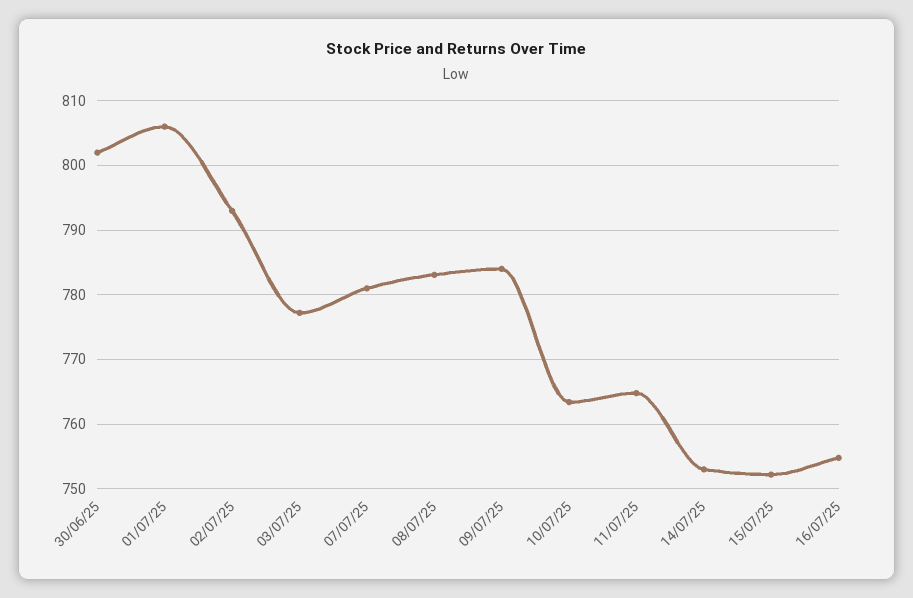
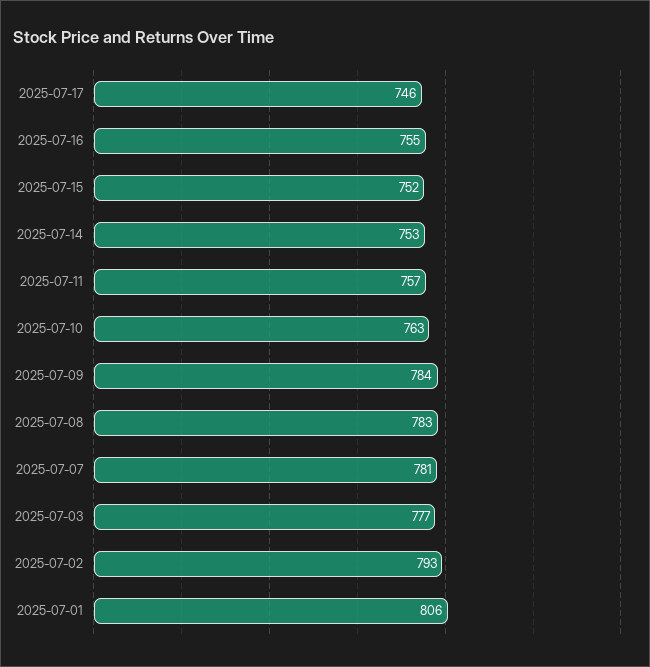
30/06/25: 802 -> none
11/07/25: 765 -> 757
2025-07-17: none -> 746

